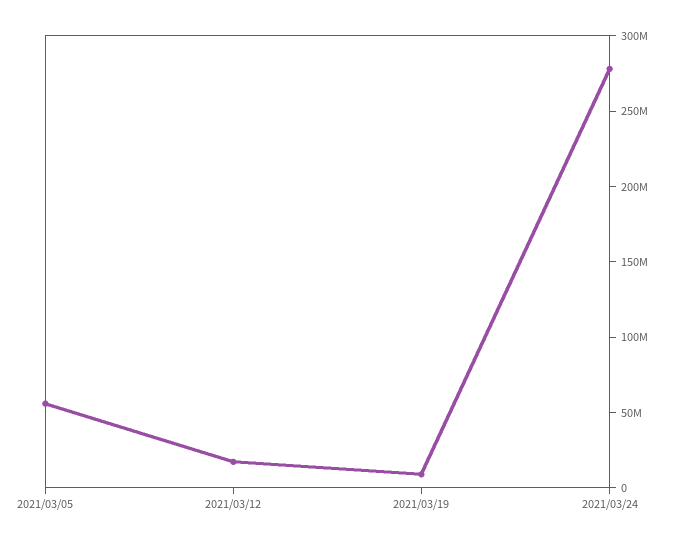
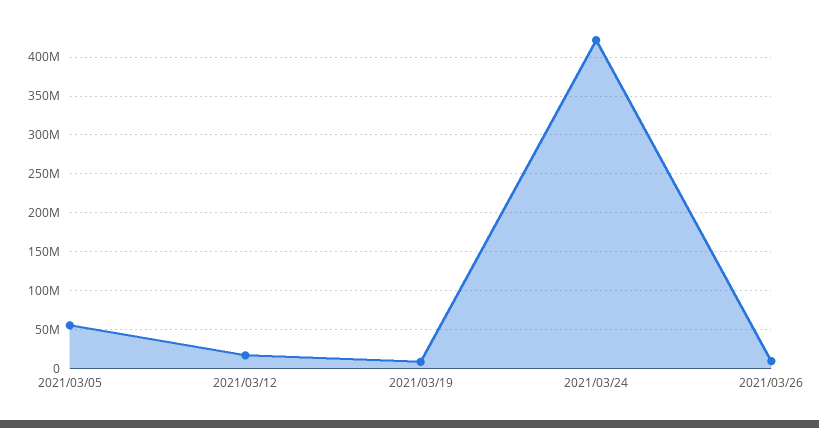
2021/03/24: 280000000 -> 420000000
2021/03/26: none -> 10000000

